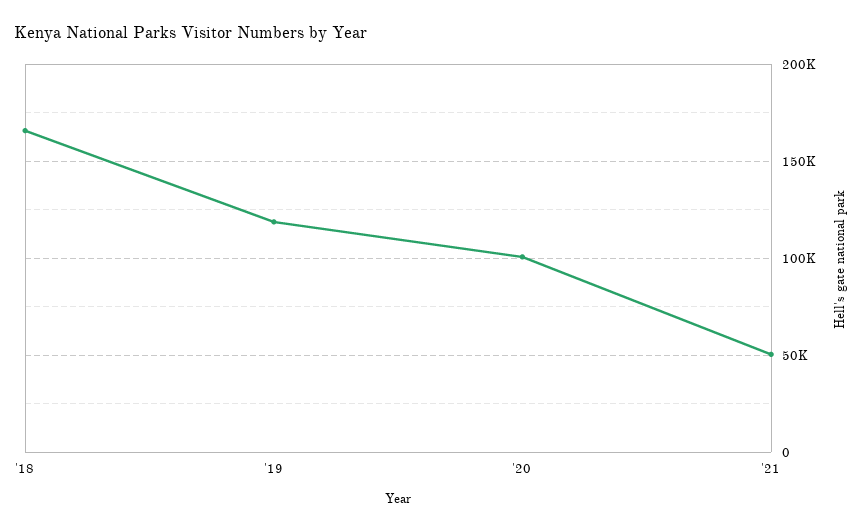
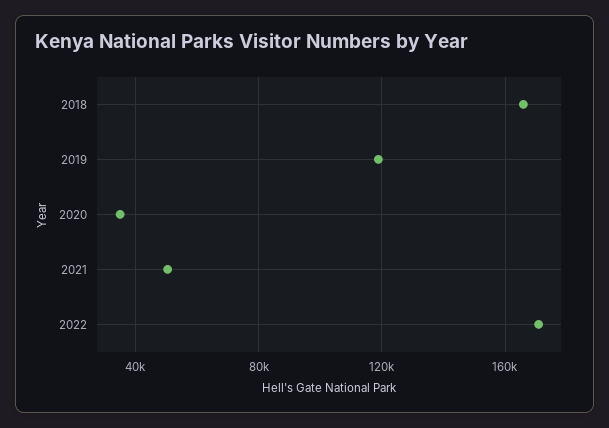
'20: 100000 -> 35000
2022: none -> 170000

